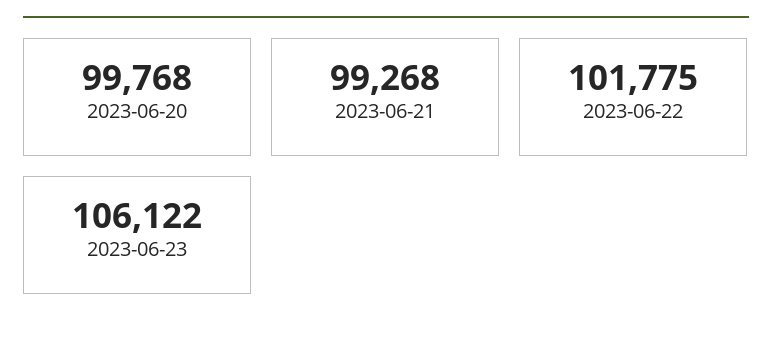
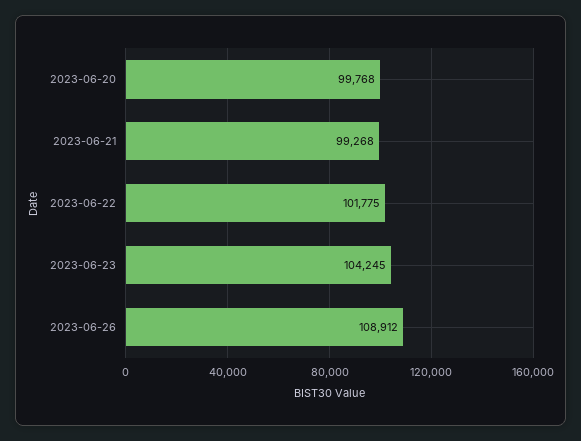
2023-06-23: 106122 -> 104245
2023-06-26: none -> 108912

